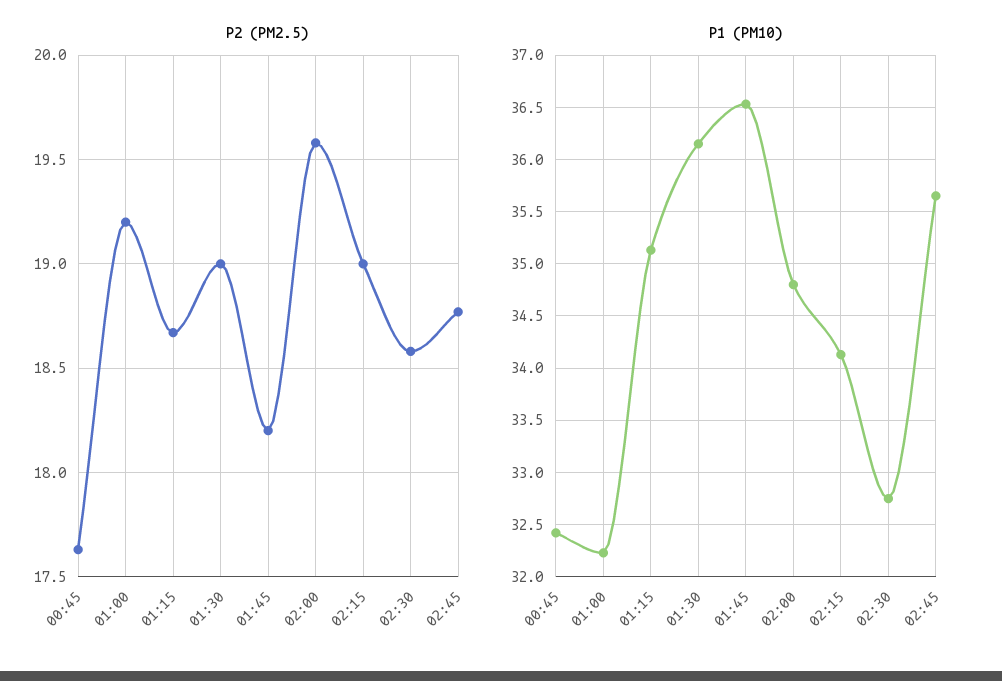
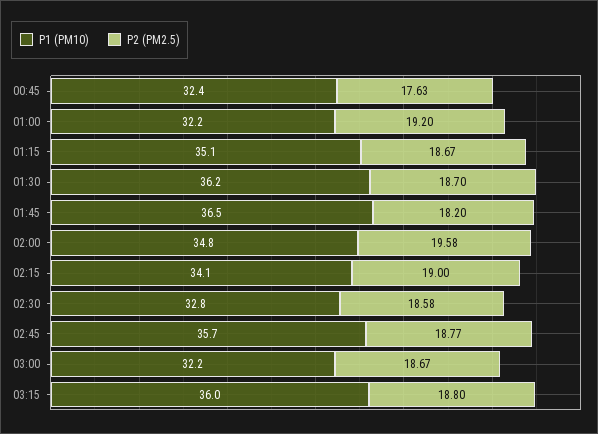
P2 (PM2.5), 01:30: 19 -> 18.7
P1 (PM10), 03:00: none -> 32.2
P2 (PM2.5), 03:00: none -> 18.67
P1 (PM10), 03:15: none -> 36
P2 (PM2.5), 03:15: none -> 18.8

